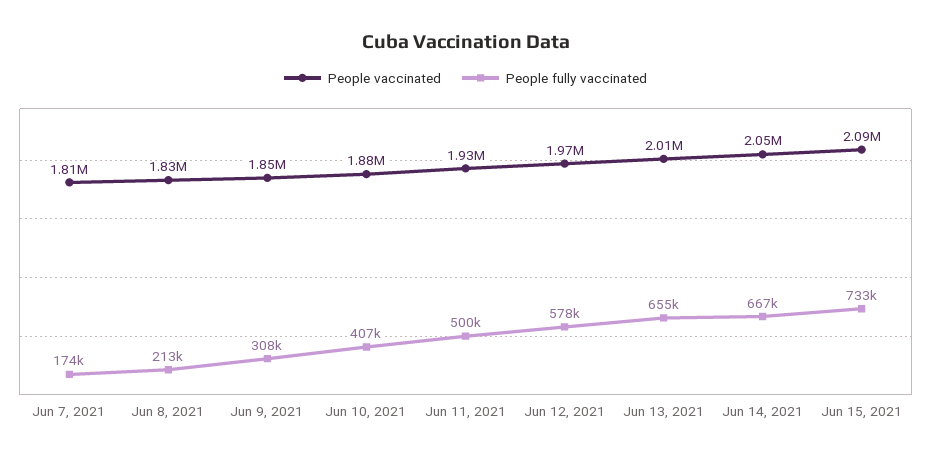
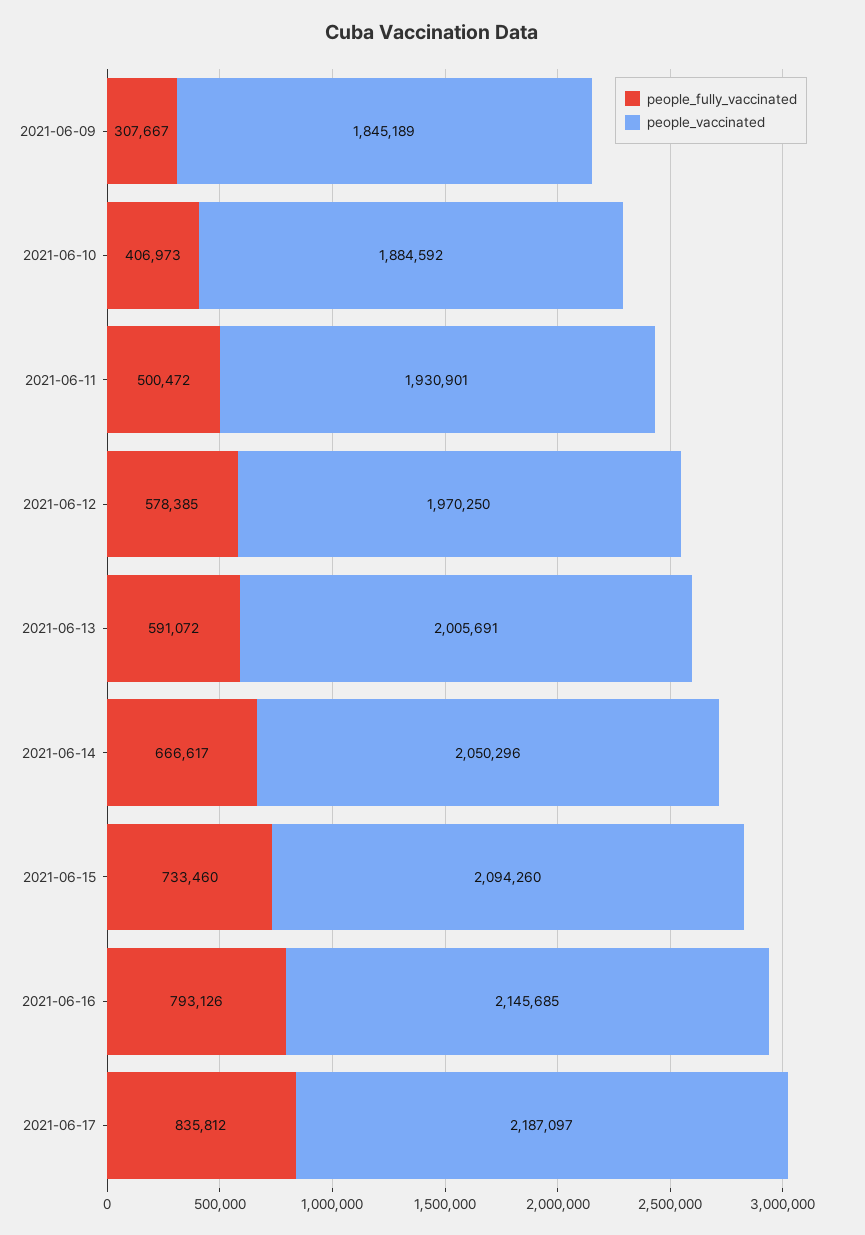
People vaccinated, Jun 7, 2021: 1810000 -> none
People fully vaccinated, Jun 7, 2021: 174000 -> none
People vaccinated, Jun 8, 2021: 1830000 -> none
People fully vaccinated, Jun 8, 2021: 213000 -> none
People fully vaccinated, Jun 13, 2021: 655000 -> 591072
People fully vaccinated, 2021-06-16: none -> 793126
People vaccinated, 2021-06-16: none -> 2145685
People fully vaccinated, 2021-06-17: none -> 835812
People vaccinated, 2021-06-17: none -> 2187097

